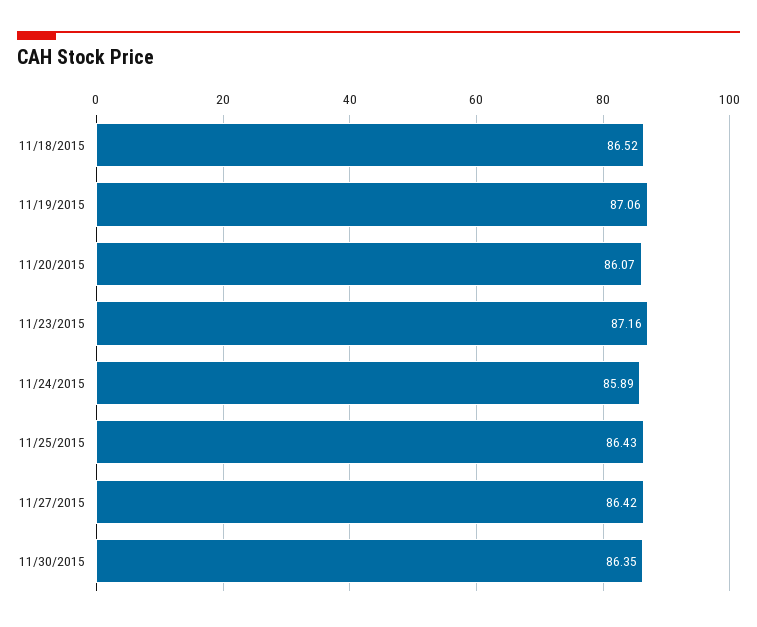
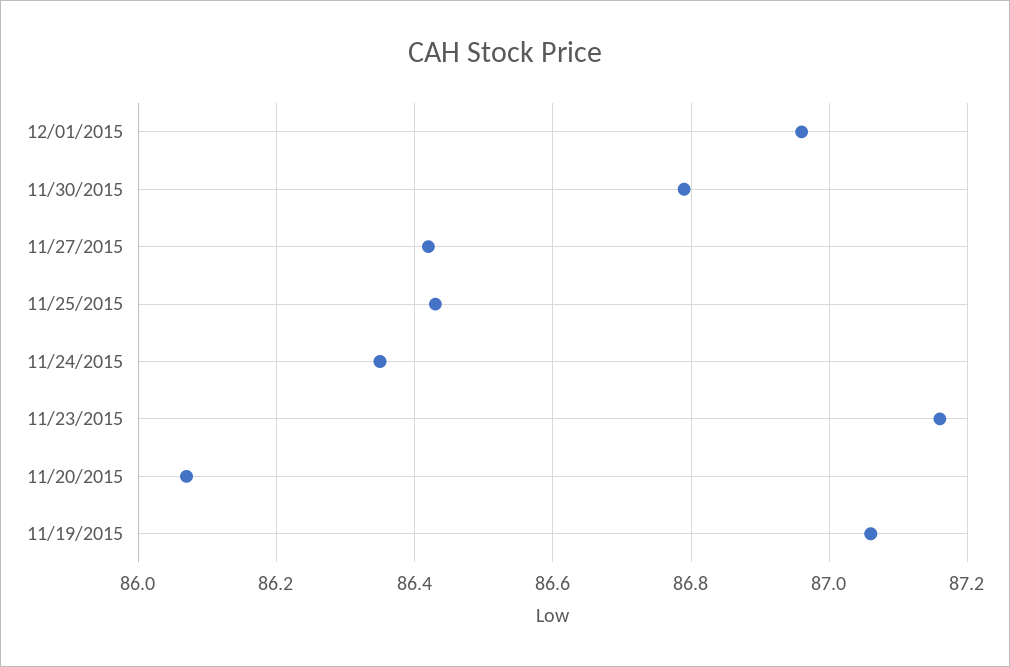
11/18/2015: 86.52 -> none
11/24/2015: 85.89 -> 86.35
11/30/2015: 86.35 -> 86.8
12/01/2015: none -> 86.95

